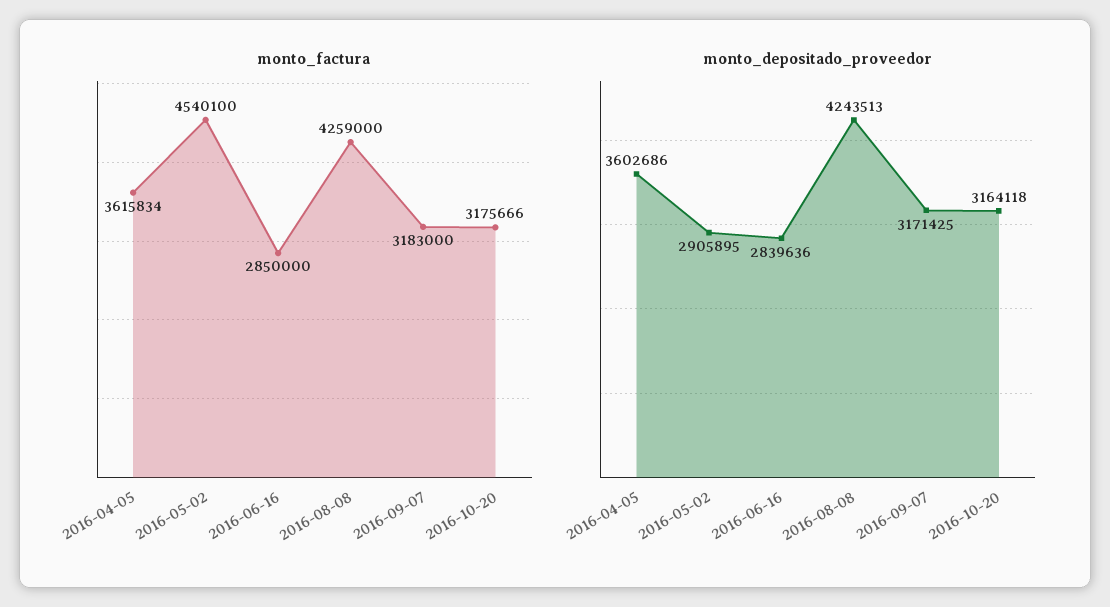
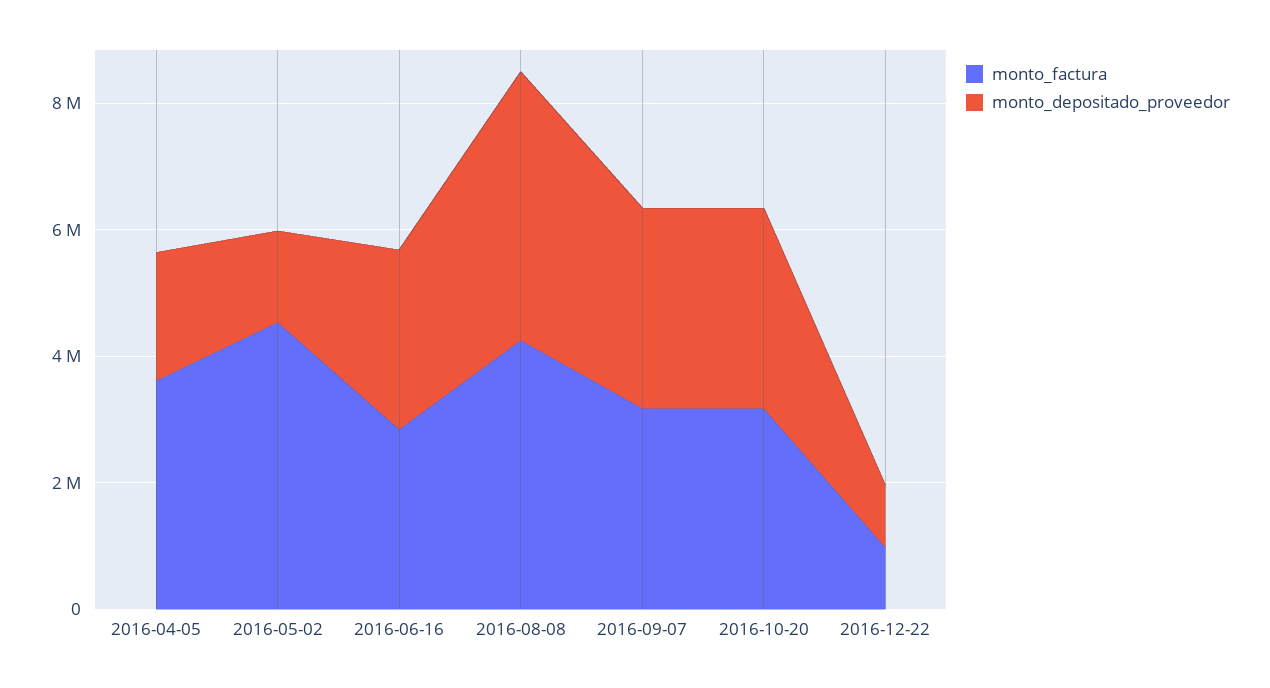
monto_depositado_proveedor, 2016-04-05: 3602686 -> 2000000
monto_depositado_proveedor, 2016-05-02: 2905895 -> 1500000
monto_factura, 2016-12-22: none -> 1000000
monto_depositado_proveedor, 2016-12-22: none -> 1000000

